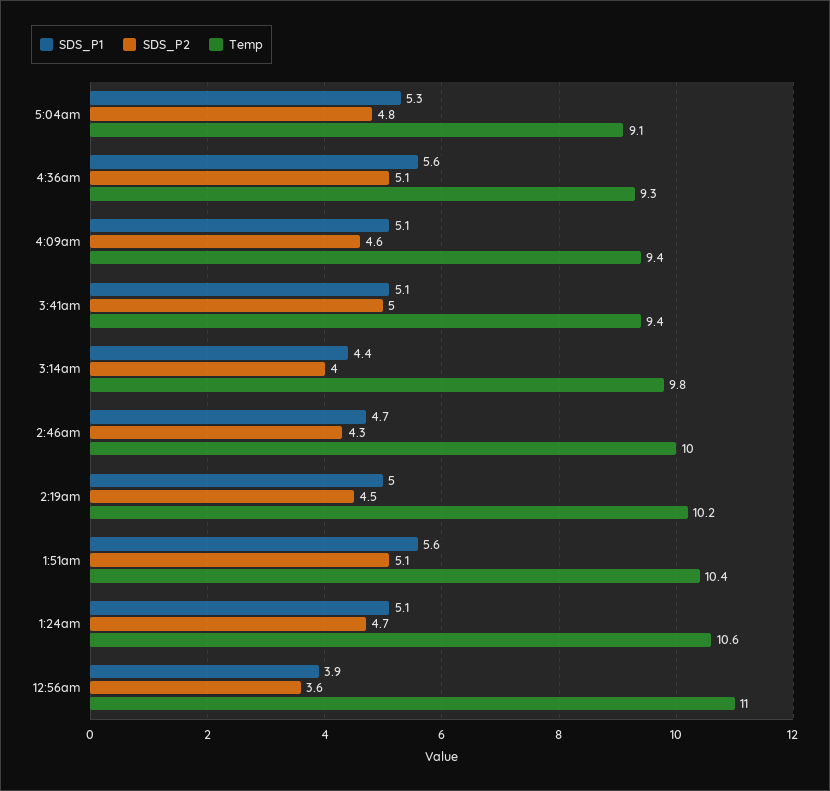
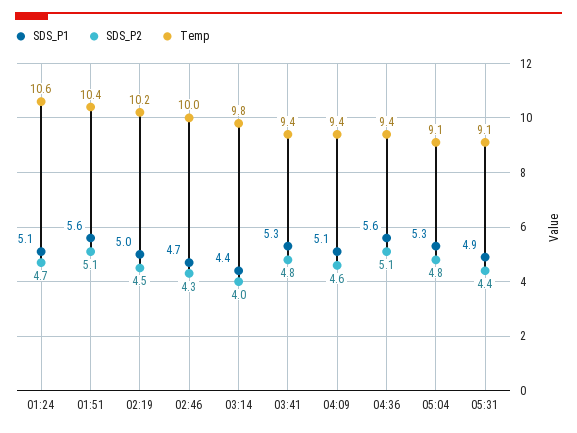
Temp, 4:36am: 9.3 -> 9.4
SDS_P1, 3:41am: 5.1 -> 5.3
SDS_P2, 3:41am: 5 -> 4.8
SDS_P1, 12:56am: 3.9 -> none
SDS_P2, 12:56am: 3.6 -> none
Temp, 12:56am: 11 -> none
SDS_P1, 05:31: none -> 4.9
SDS_P2, 05:31: none -> 4.4
Temp, 05:31: none -> 9.1

